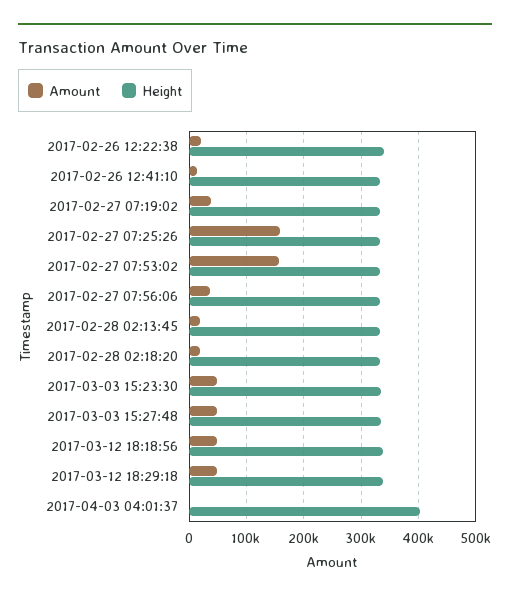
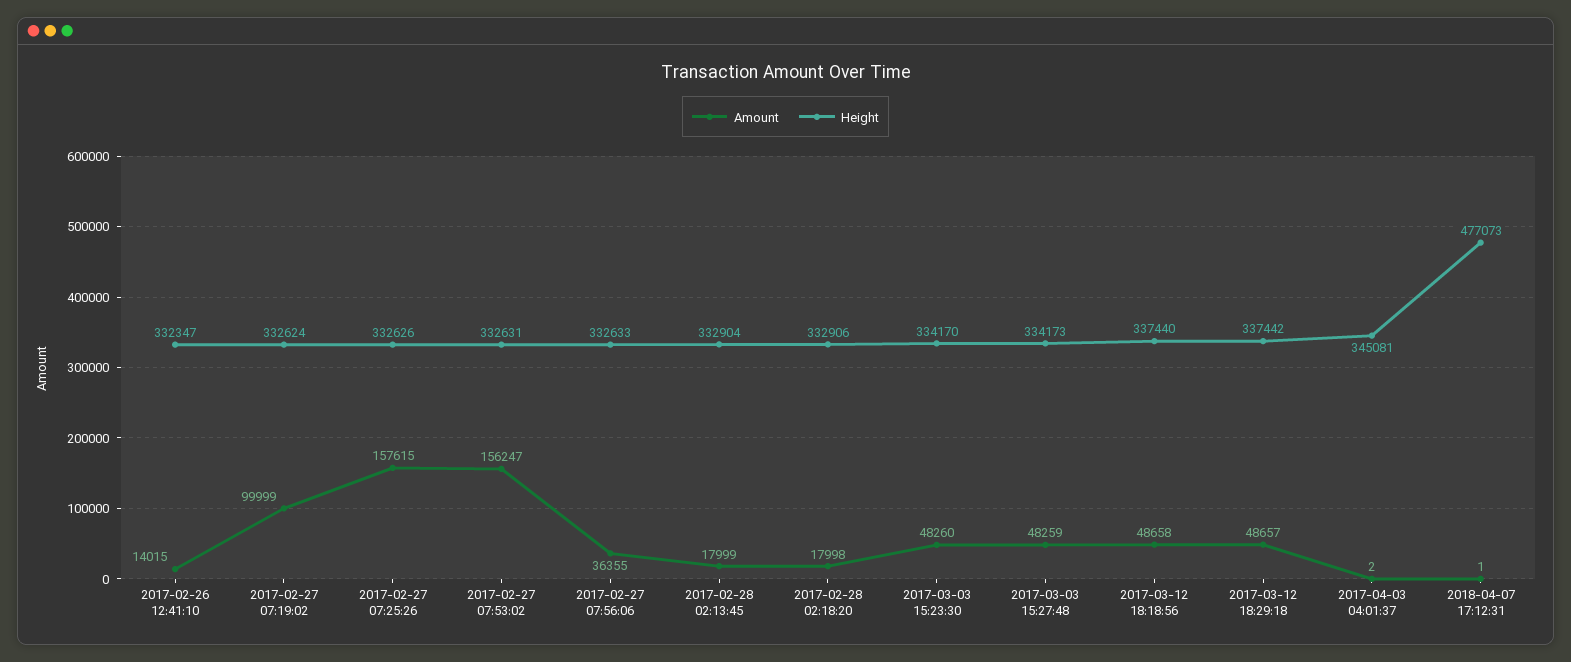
Amount, 2017-02-26 12:22:38: 20000 -> none
Height, 2017-02-26 12:22:38: 340000 -> none
Amount, 2017-02-27 07:19:02: 40000 -> 99999
Height, 2017-04-03 04:01:37: 400000 -> 345081
Amount, 2018-04-07 17:12:31: none -> 1
Height, 2018-04-07 17:12:31: none -> 477073

